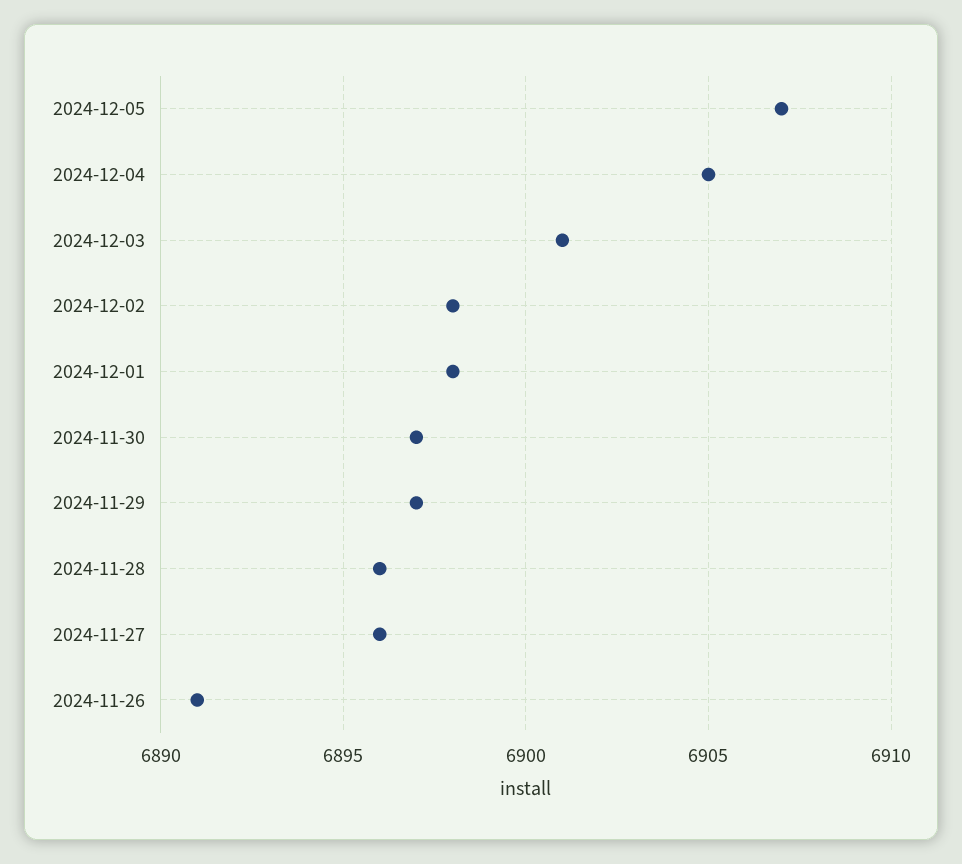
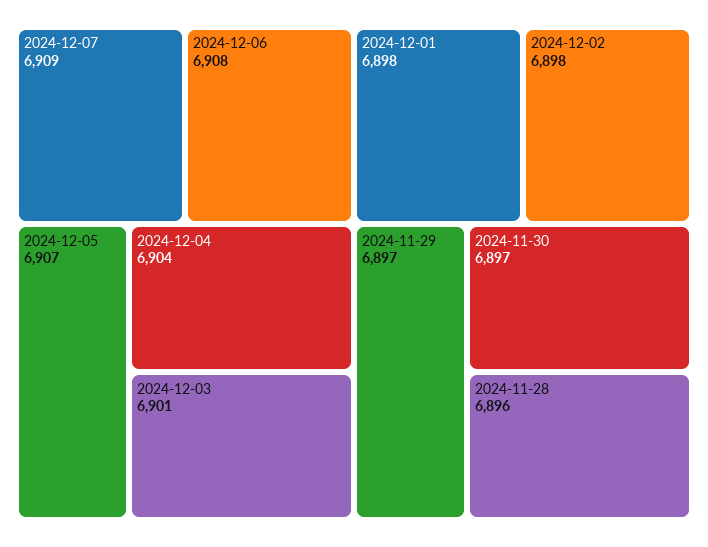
2024-12-04: 6905 -> 6904
2024-11-27: 6896 -> none
2024-11-26: 6891 -> none
2024-12-07: none -> 6909
2024-12-06: none -> 6908

